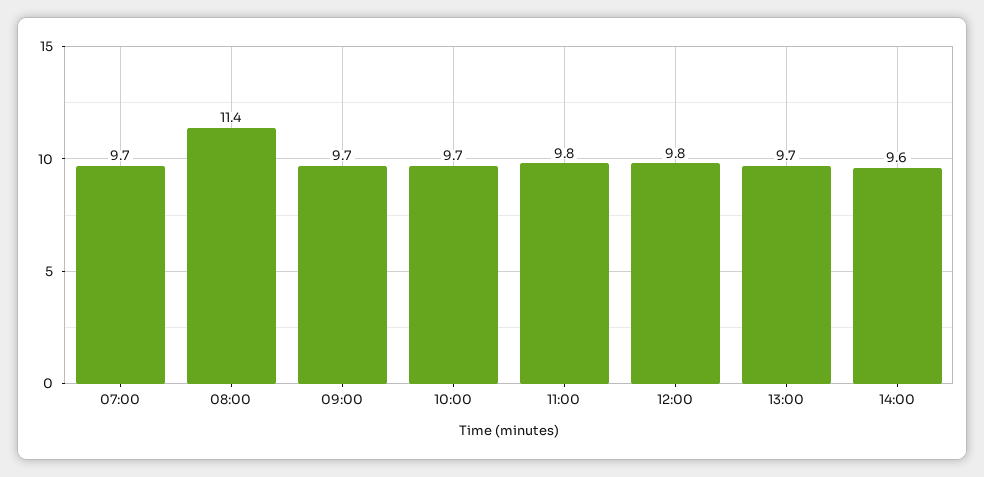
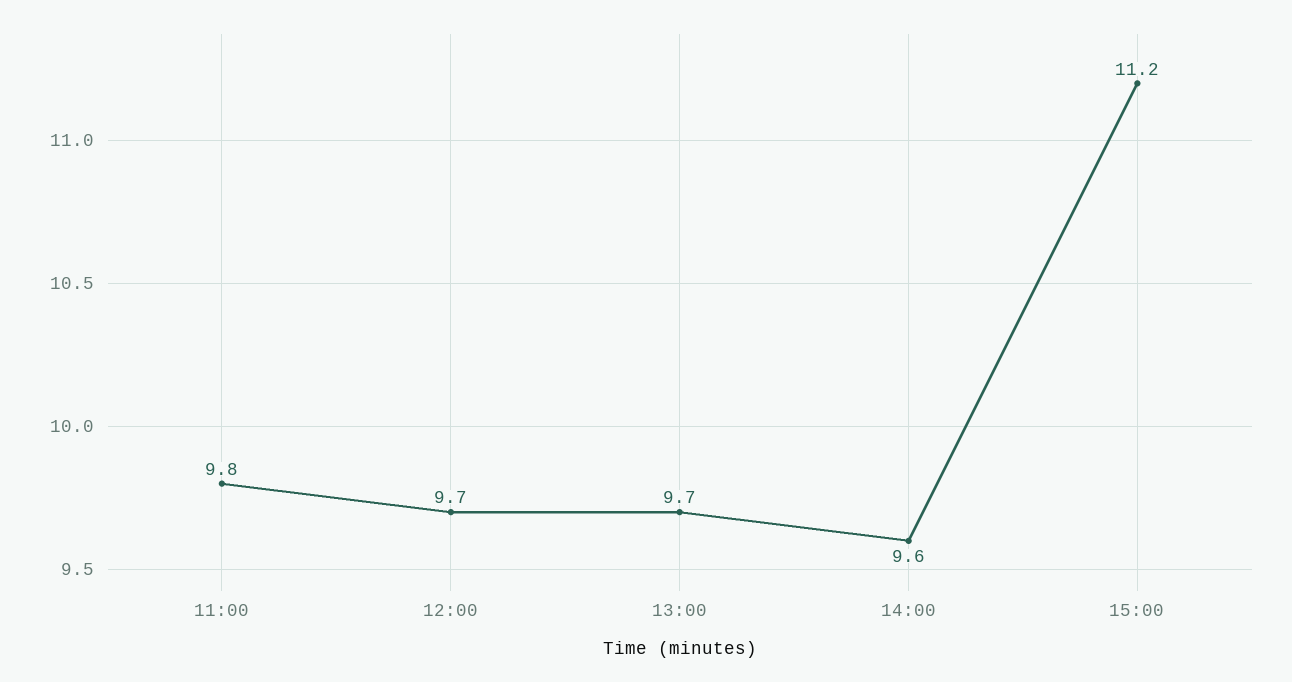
07:00: 9.7 -> none
08:00: 11.4 -> none
09:00: 9.7 -> none
10:00: 9.7 -> none
12:00: 9.8 -> 9.7
15:00: none -> 11.2

